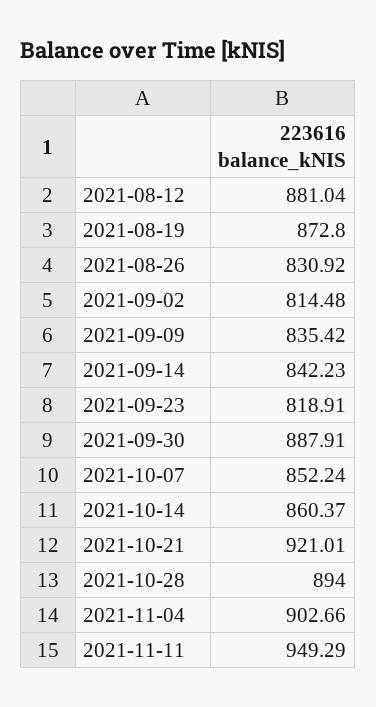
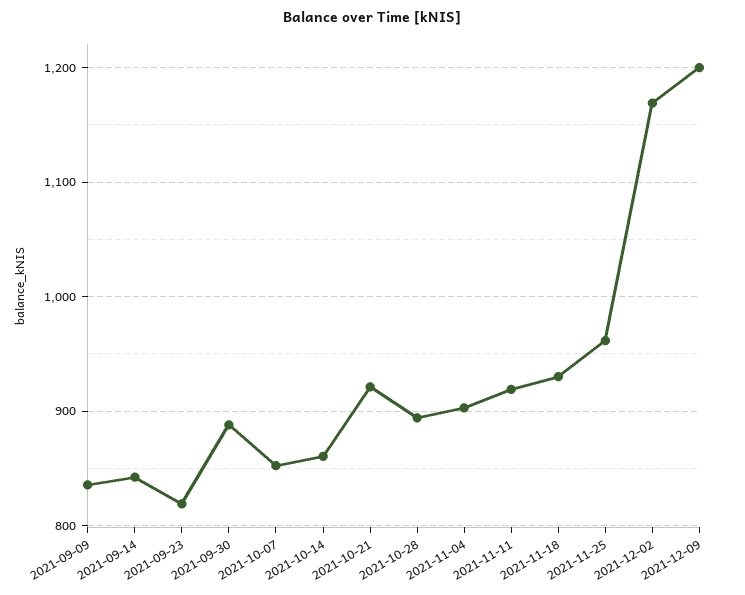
2021-08-12: 881.04 -> none
2021-08-19: 872.8 -> none
2021-08-26: 830.92 -> none
2021-09-02: 814.48 -> none
2021-11-11: 949.29 -> 920
2021-11-18: none -> 930
2021-11-25: none -> 960
2021-12-02: none -> 1170
2021-12-09: none -> 1200

